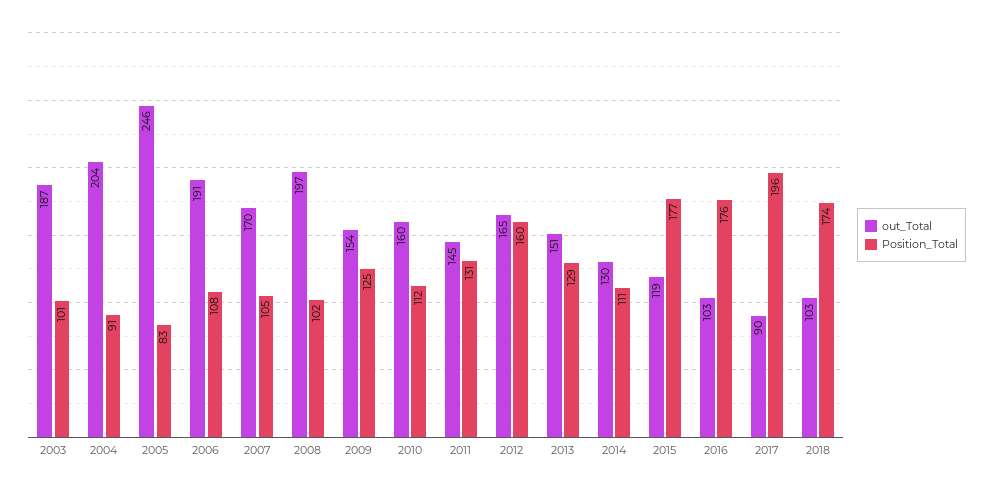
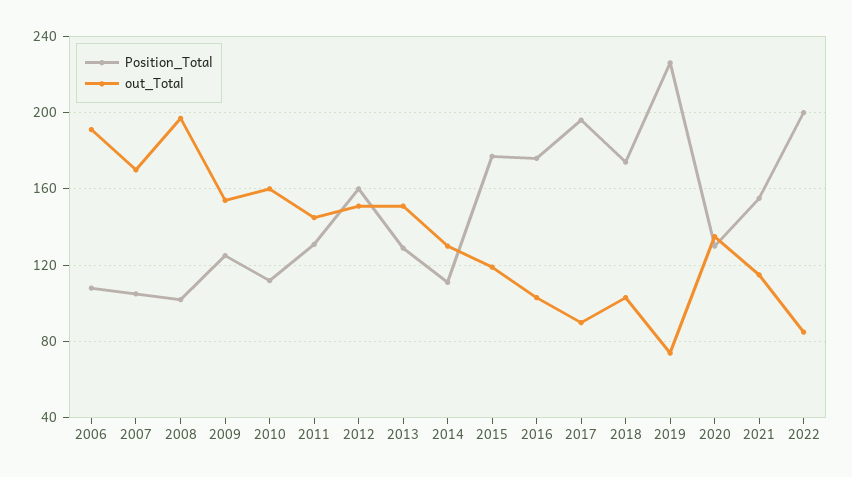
out_Total, 2003: 187 -> none
Position_Total, 2003: 101 -> none
out_Total, 2004: 204 -> none
Position_Total, 2004: 91 -> none
out_Total, 2005: 246 -> none
Position_Total, 2005: 83 -> none
out_Total, 2012: 165 -> 150
Position_Total, 2019: none -> 225
out_Total, 2019: none -> 75
Position_Total, 2020: none -> 130
out_Total, 2020: none -> 135
Position_Total, 2021: none -> 155
out_Total, 2021: none -> 115
Position_Total, 2022: none -> 200
out_Total, 2022: none -> 85

